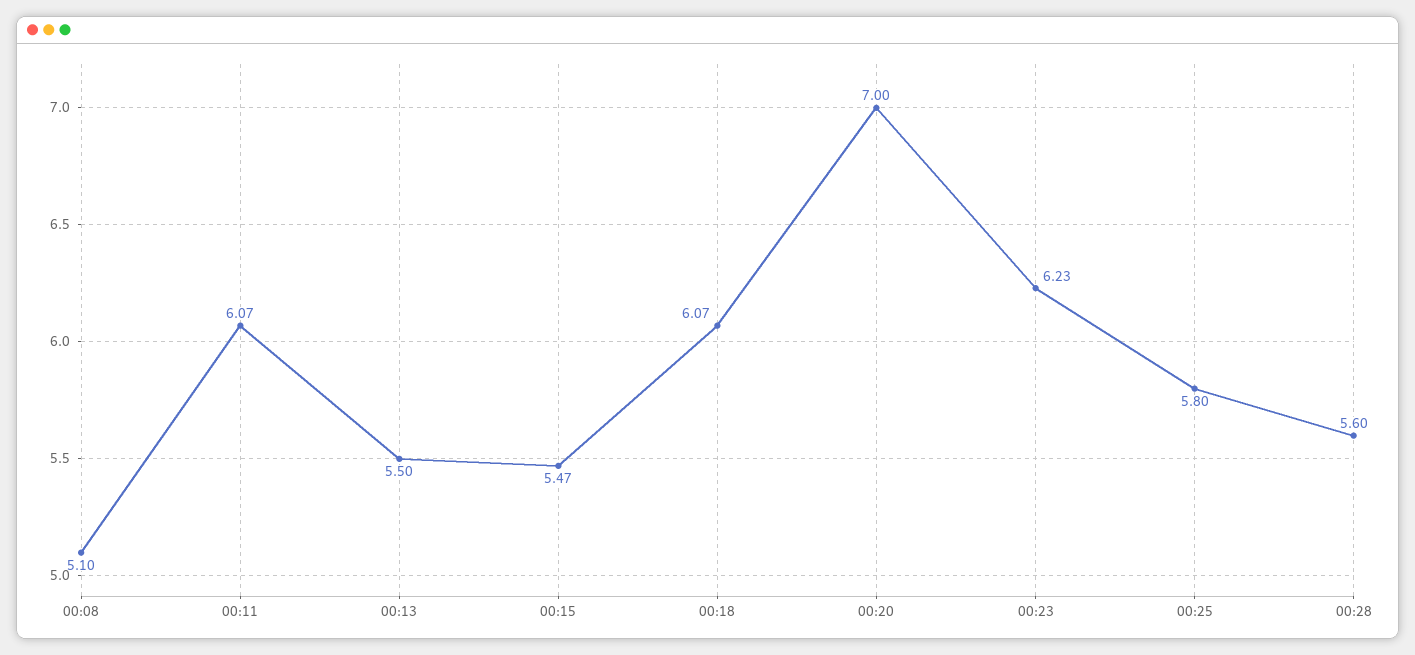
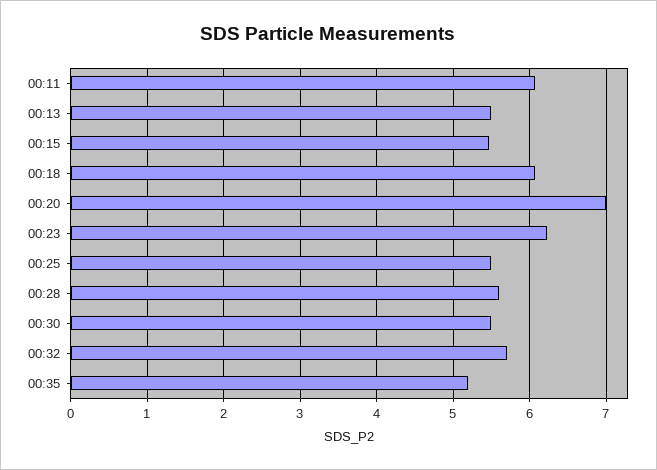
00:08: 5.1 -> none
00:25: 5.8 -> 5.5
00:30: none -> 5.5
00:32: none -> 5.7
00:35: none -> 5.2

